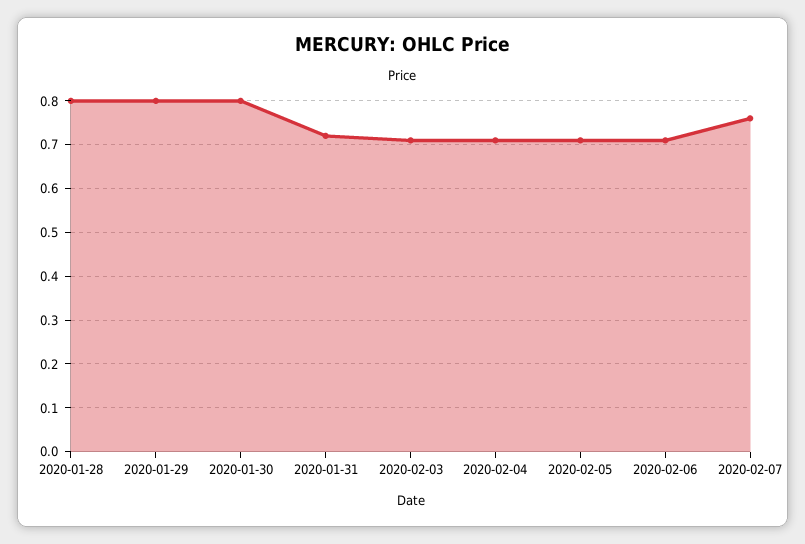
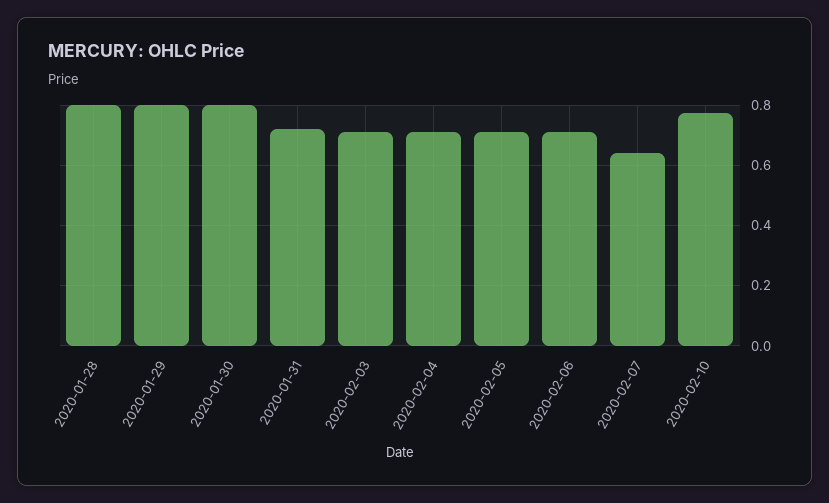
2020-02-07: 0.75 -> 0.64
2020-02-10: none -> 0.78

